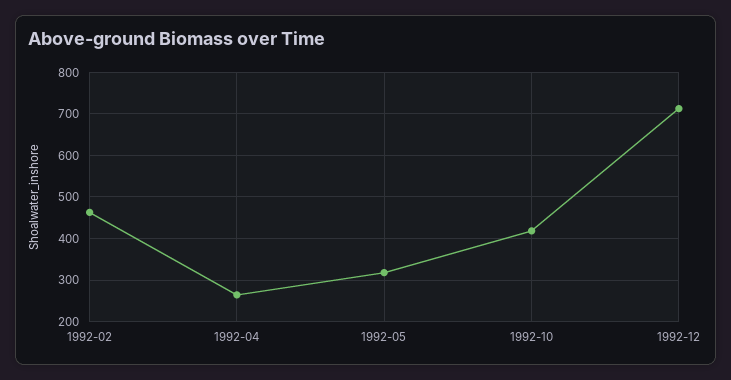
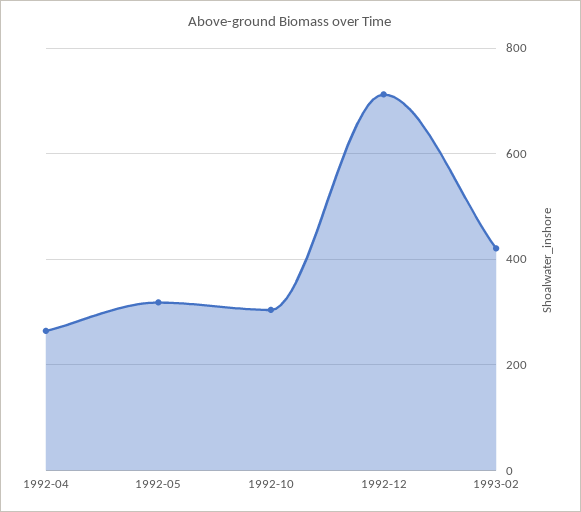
1992-02: 460 -> none
1992-10: 420 -> 300
1993-02: none -> 420

